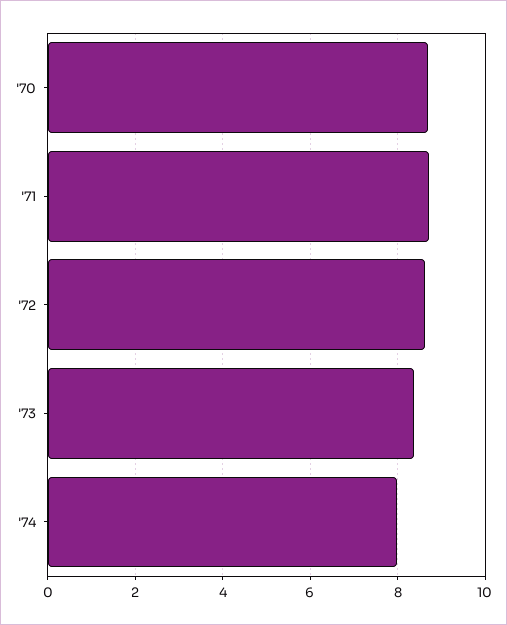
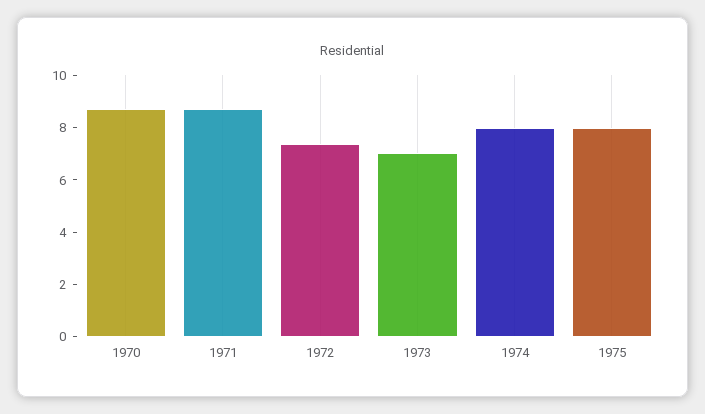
'72: 8.6 -> 7.5
'73: 8.4 -> 7
1975: none -> 8

